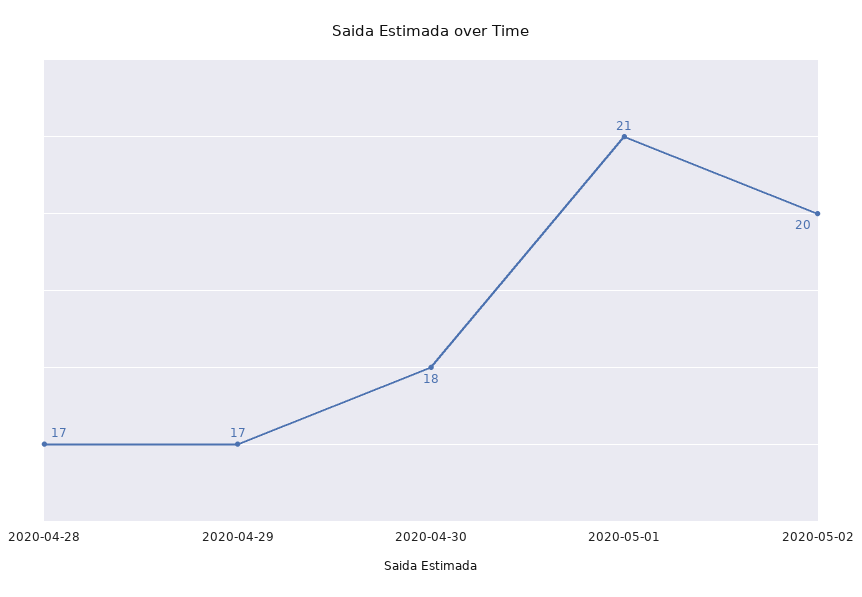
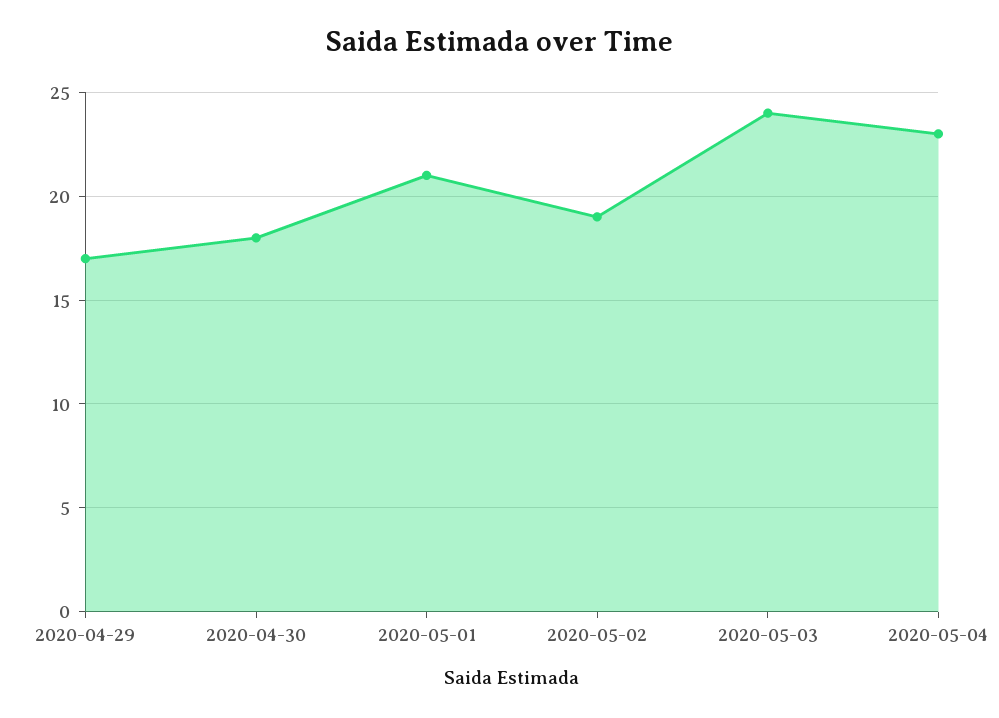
2020-04-28: 17 -> none
2020-05-02: 20 -> 19
2020-05-03: none -> 24
2020-05-04: none -> 23

